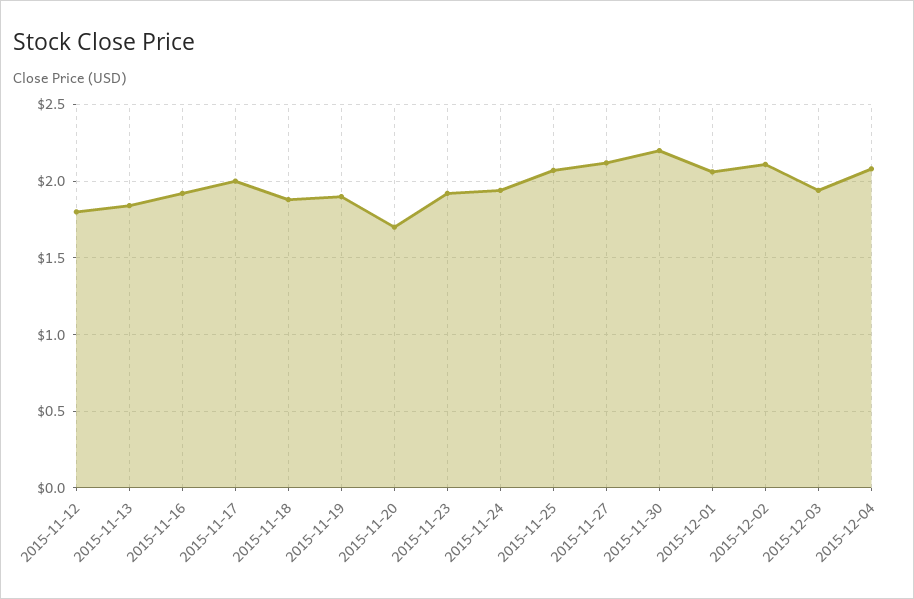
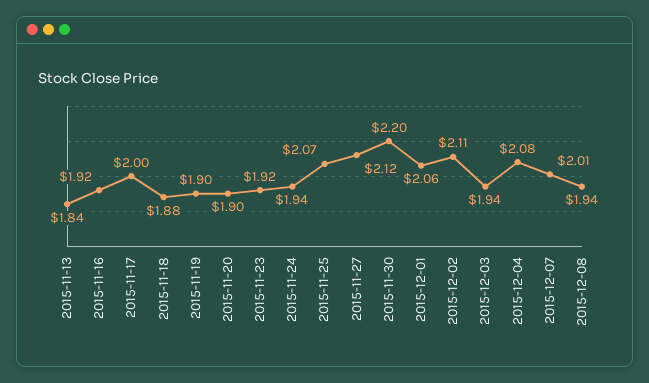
2015-11-12: 1.8 -> none
2015-11-20: 1.7 -> 1.9
2015-12-07: none -> 2.01
2015-12-08: none -> 1.94

